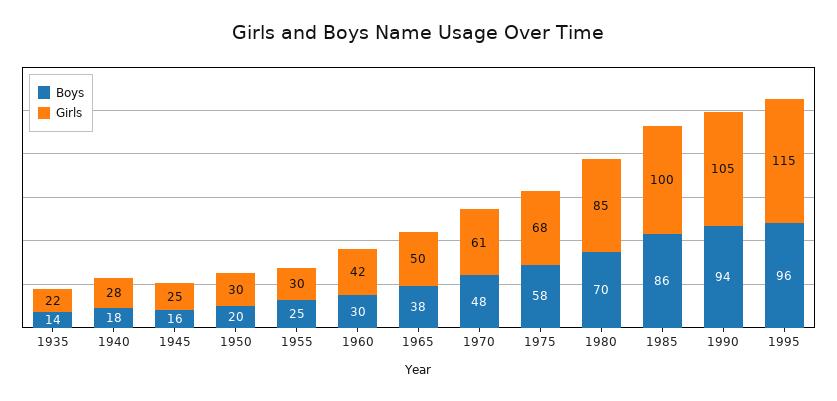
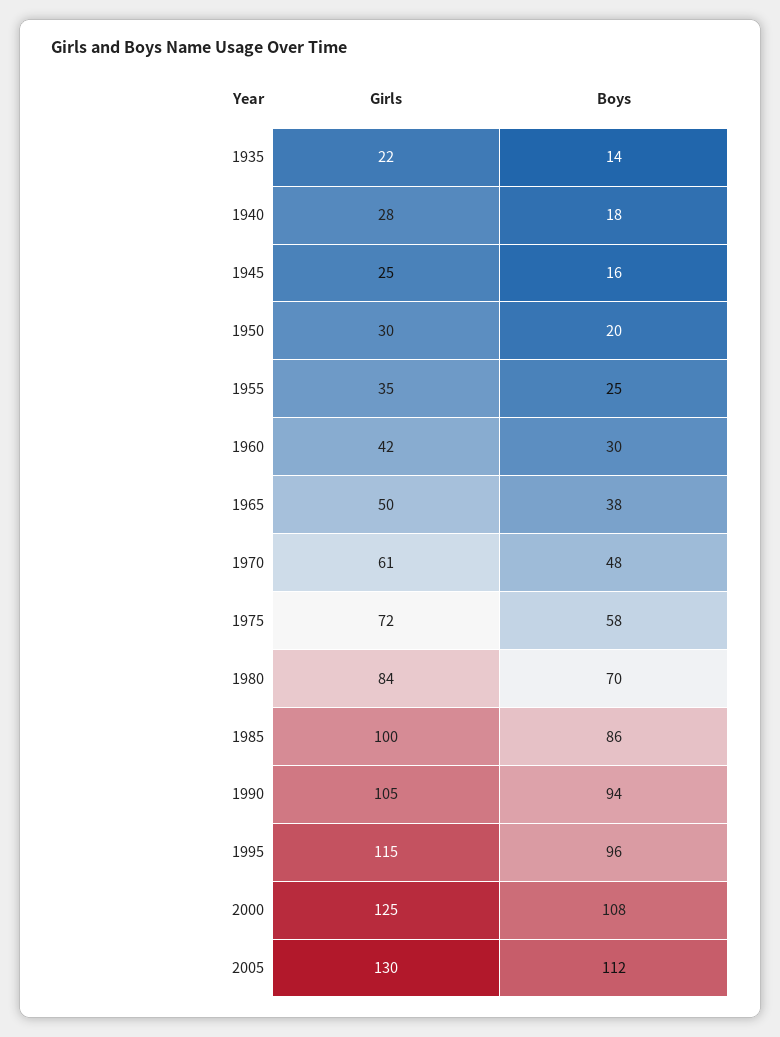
Girls, 1955: 30 -> 35
Girls, 1975: 68 -> 72
Girls, 1980: 85 -> 84
Girls, 2000: none -> 125
Boys, 2000: none -> 108
Girls, 2005: none -> 130
Boys, 2005: none -> 112

